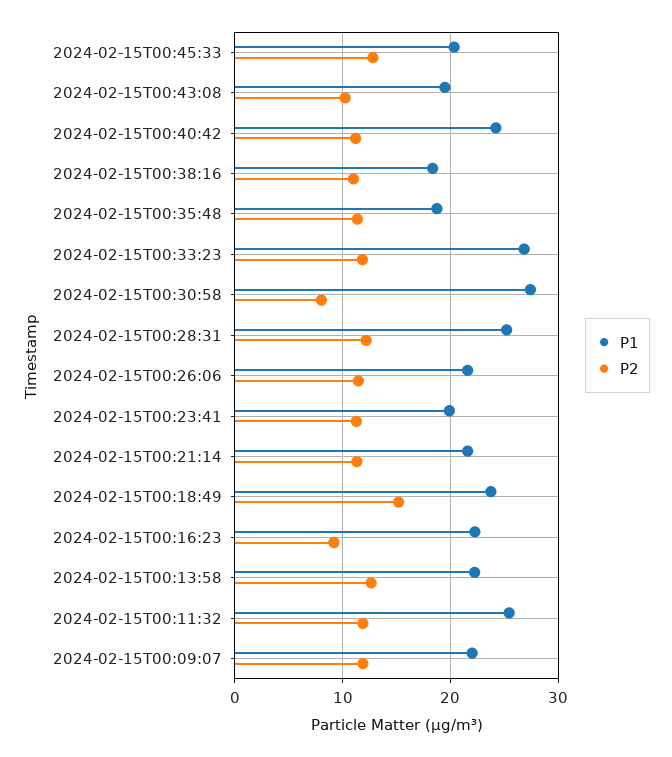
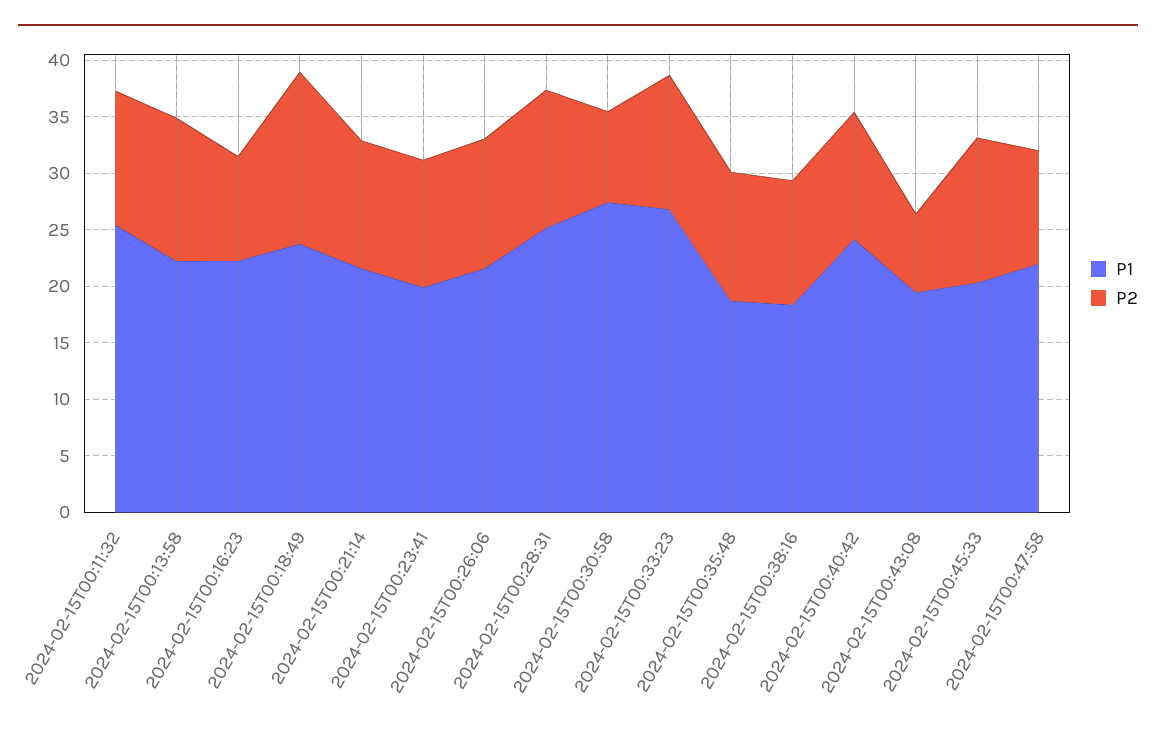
P2, 2024-02-15T00:43:08: 10 -> 7
P1, 2024-02-15T00:09:07: 22 -> none
P2, 2024-02-15T00:09:07: 12 -> none
P1, 2024-02-15T00:47:58: none -> 22
P2, 2024-02-15T00:47:58: none -> 10

